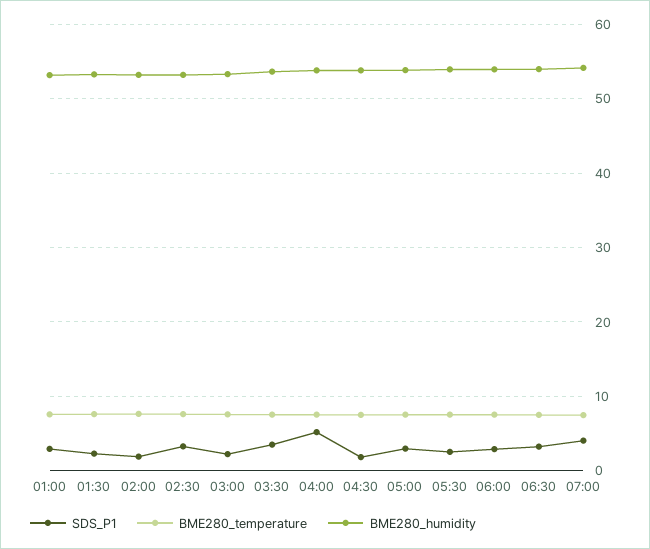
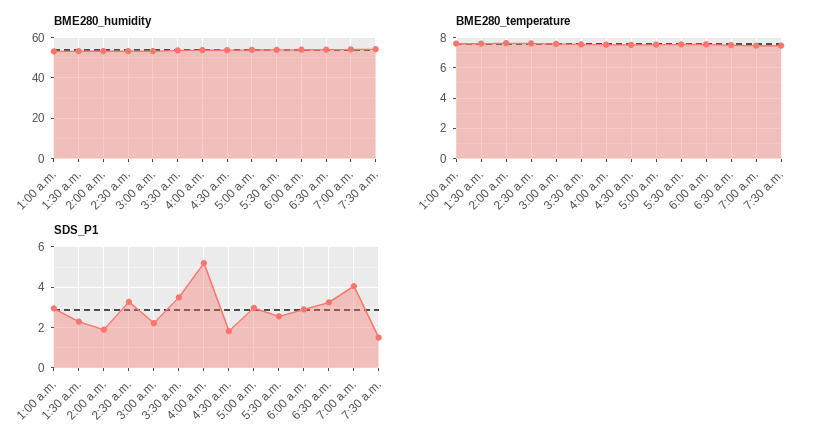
BME280_humidity, 7:30 a.m.: none -> 55
BME280_temperature, 7:30 a.m.: none -> 7.5
SDS_P1, 7:30 a.m.: none -> 1.5

